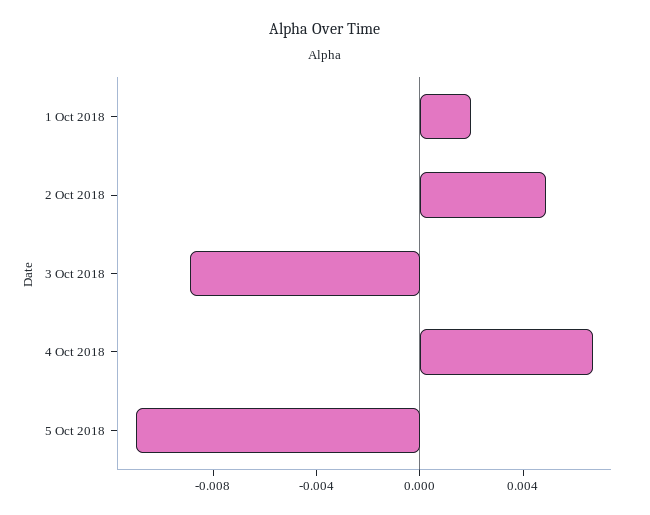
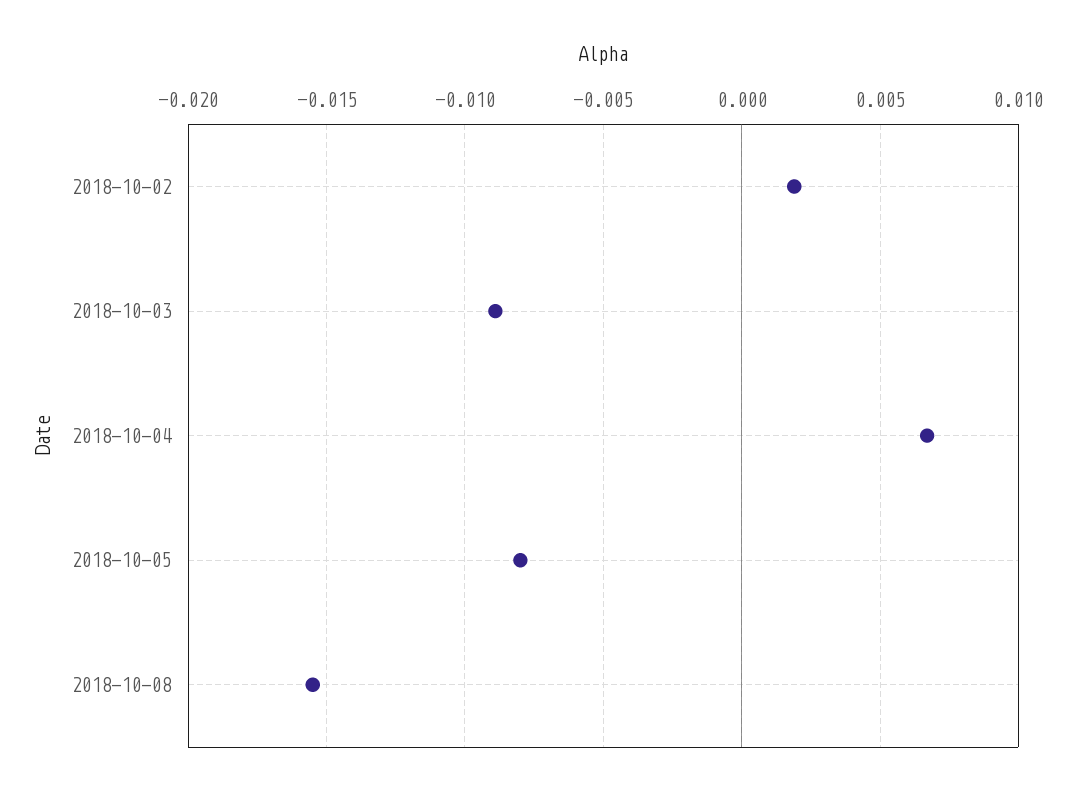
1 Oct 2018: 0.002 -> none
2 Oct 2018: 0.005 -> 0.002
5 Oct 2018: -0.011 -> -0.008
2018-10-08: none -> -0.0155

